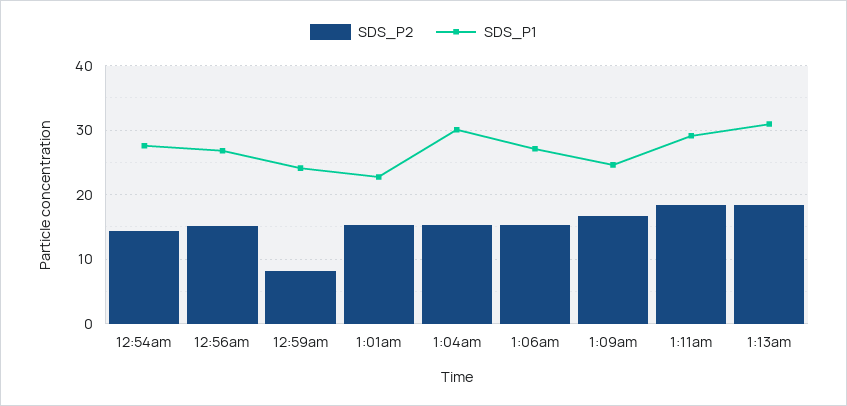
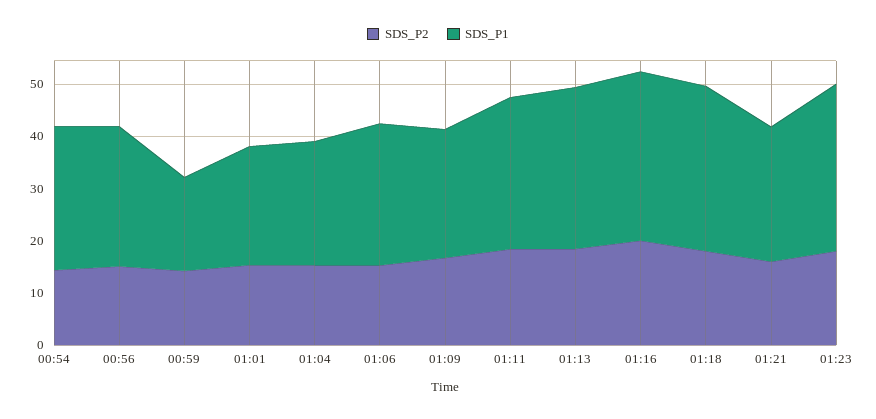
SDS_P2, 12:59am: 8 -> 14
SDS_P1, 12:59am: 24 -> 18
SDS_P1, 1:04am: 30 -> 24
SDS_P2, 01:16: none -> 20
SDS_P1, 01:16: none -> 32
SDS_P2, 01:18: none -> 18
SDS_P1, 01:18: none -> 32
SDS_P2, 01:21: none -> 16
SDS_P1, 01:21: none -> 26
SDS_P2, 01:23: none -> 18
SDS_P1, 01:23: none -> 32

